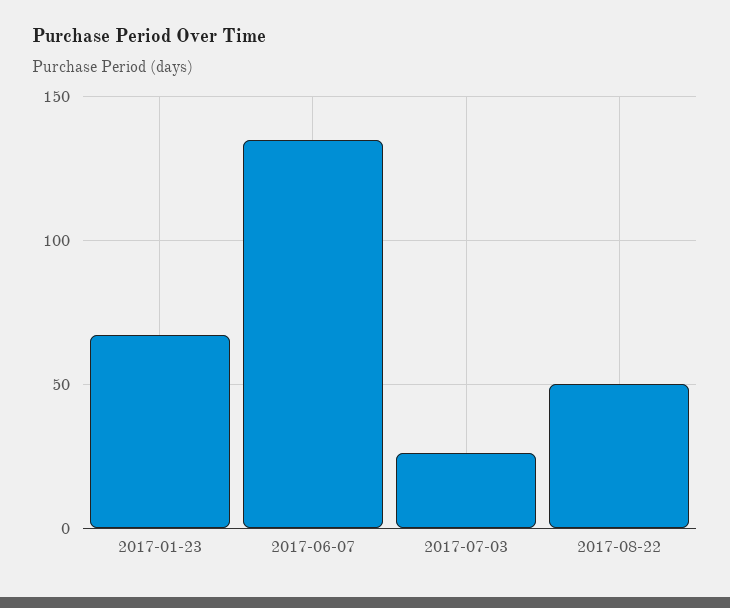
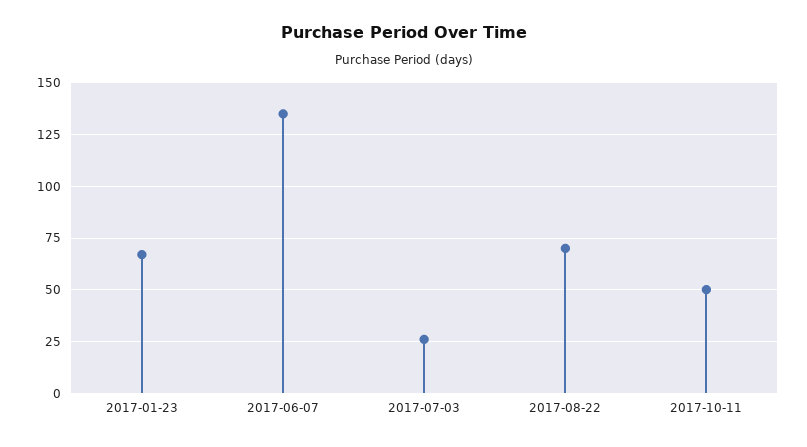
2017-08-22: 50 -> 70
2017-10-11: none -> 50

